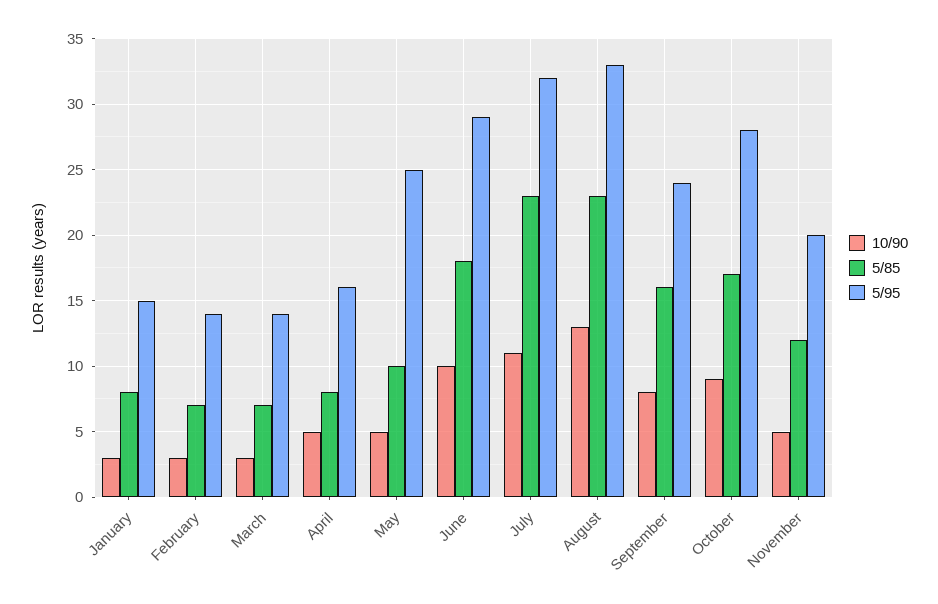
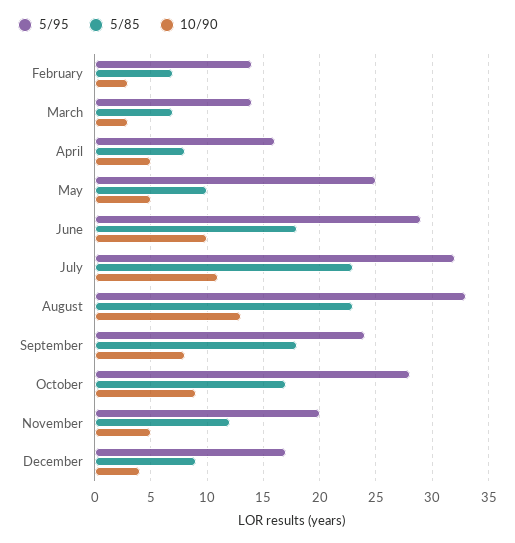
10/90, January: 3 -> none
5/85, January: 8 -> none
5/95, January: 15 -> none
5/85, September: 16 -> 18
5/95, December: none -> 17
5/85, December: none -> 9
10/90, December: none -> 4

